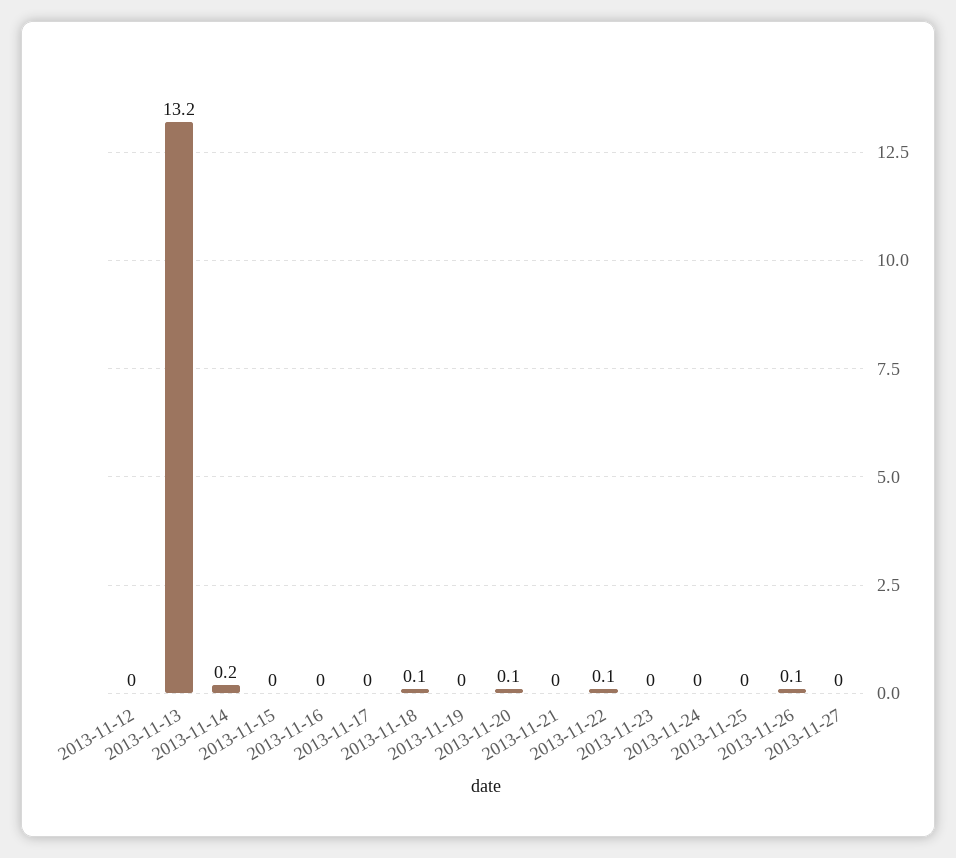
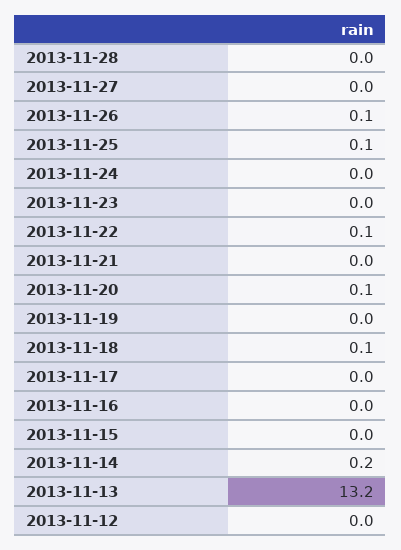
2013-11-25: 0 -> 0.1
2013-11-28: none -> 0

